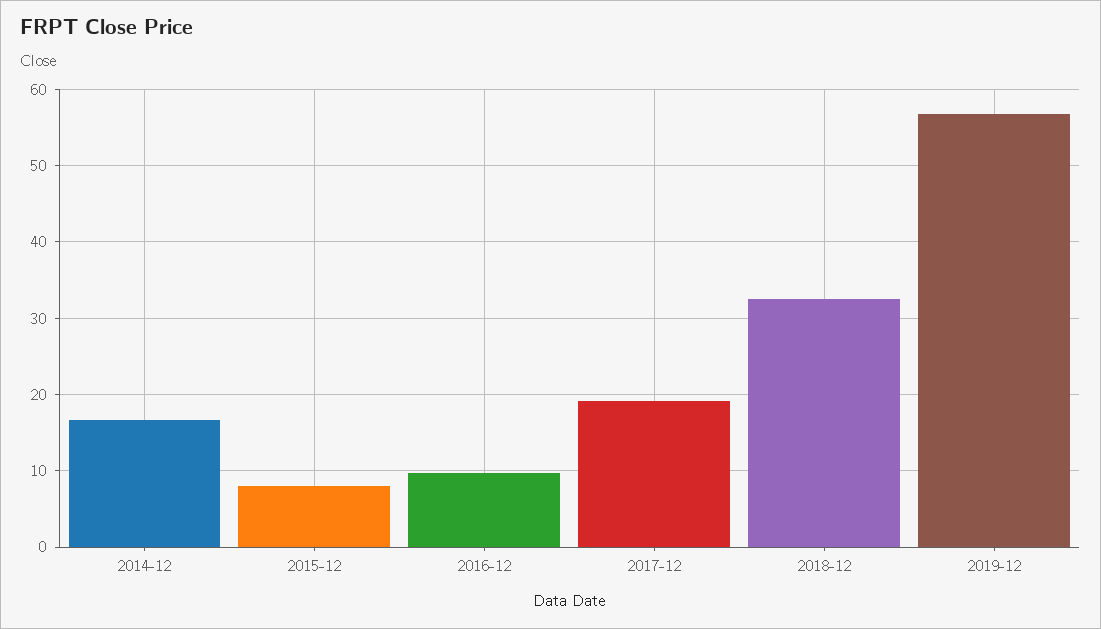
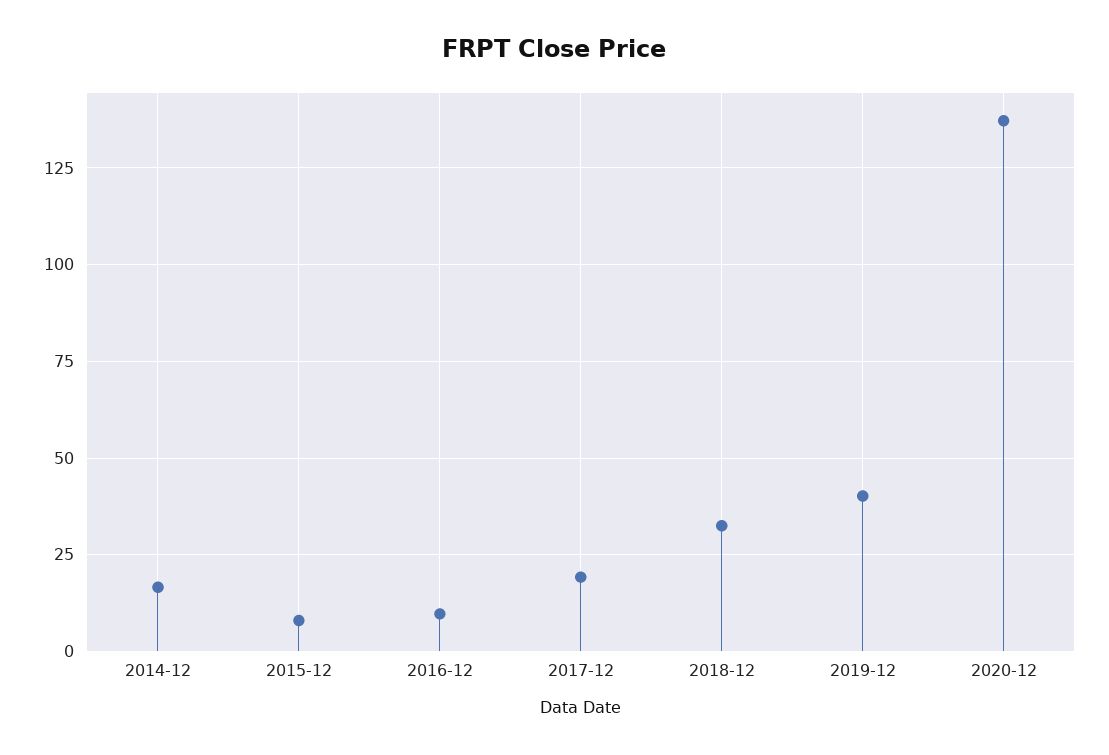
2019-12: 57 -> 40
2020-12: none -> 137.5

